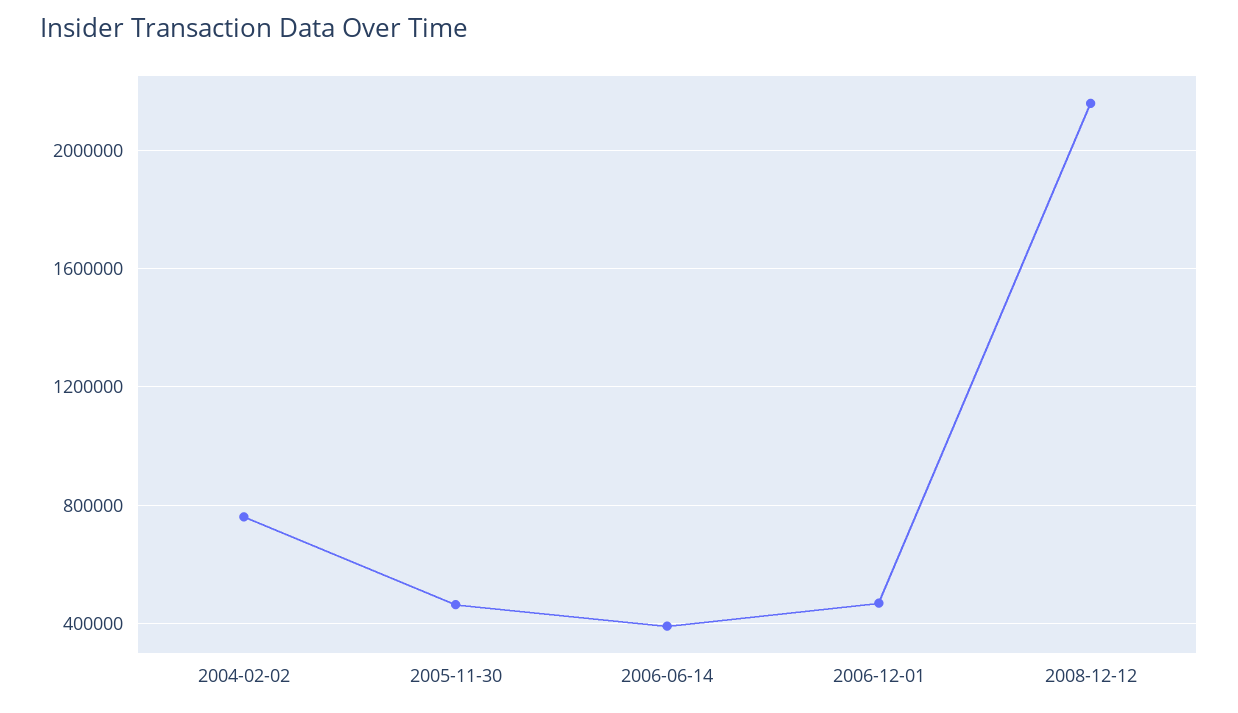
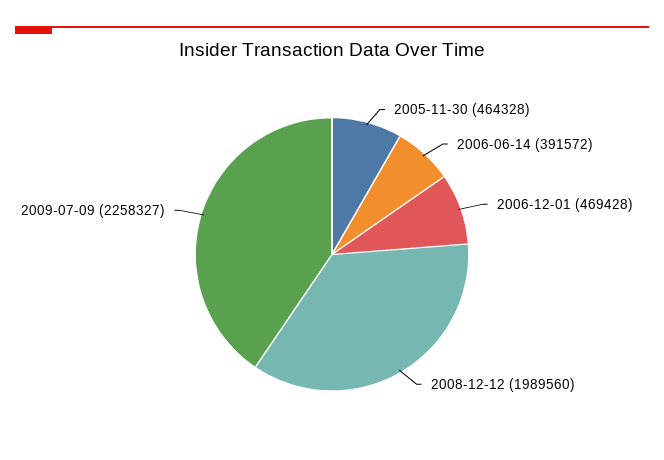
2004-02-02: 750000 -> none
2008-12-12: 2150000 -> 1989560
2009-07-09: none -> 2258327

